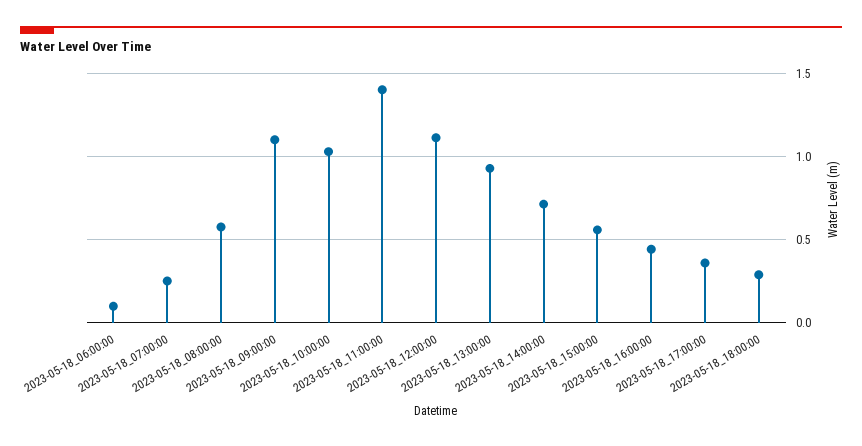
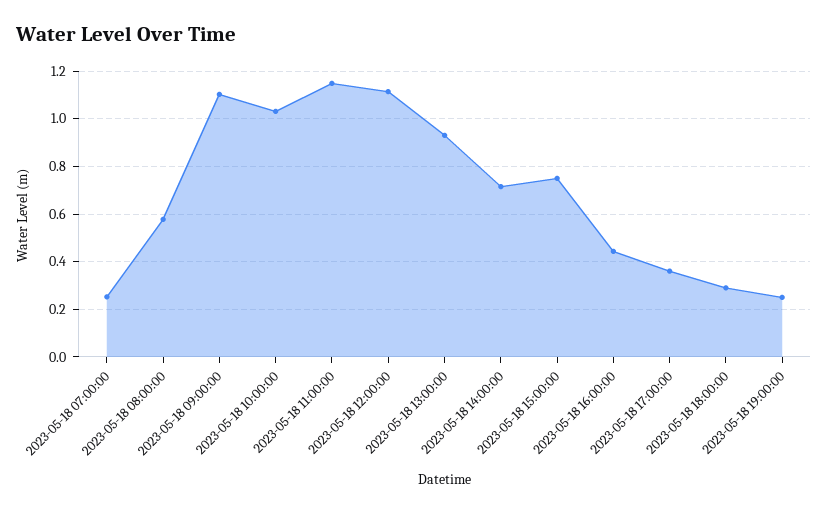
2023-05-18_06:00:00: 0.1 -> none
2023-05-18_11:00:00: 1.4 -> 1.15
2023-05-18_15:00:00: 0.55 -> 0.75
2023-05-18 19:00:00: none -> 0.25

